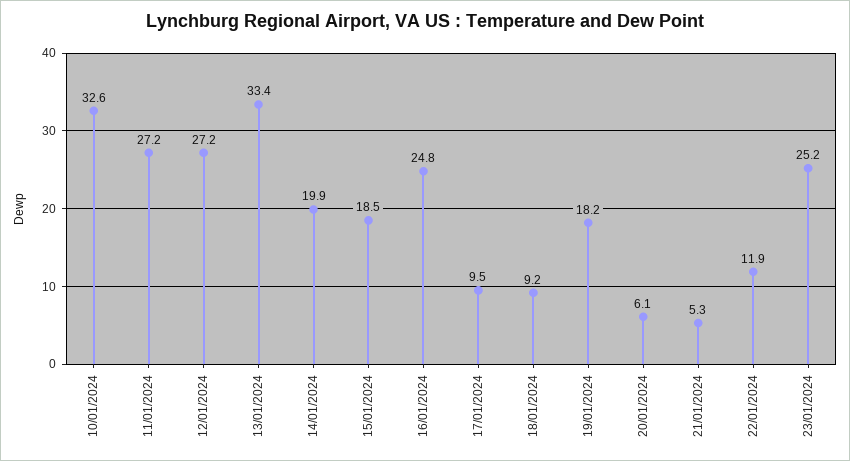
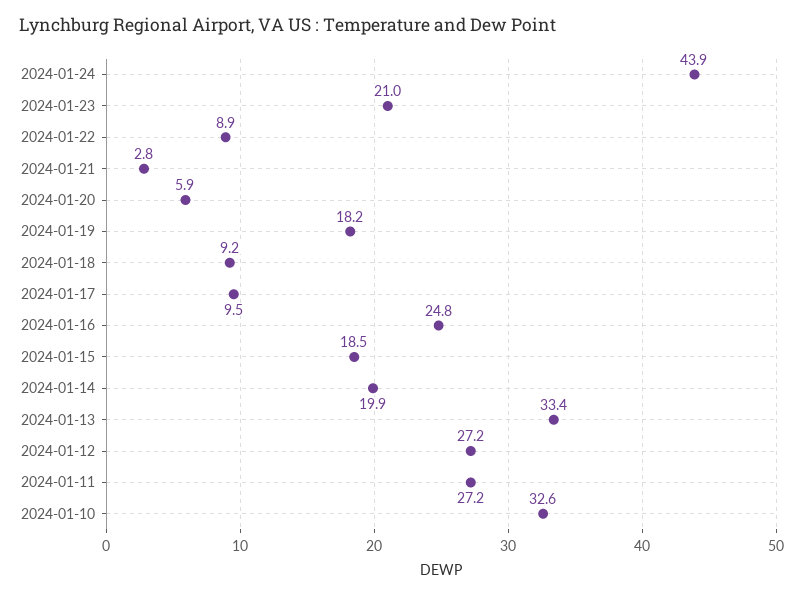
20/01/2024: 6.1 -> 5.9
21/01/2024: 5.3 -> 2.8
22/01/2024: 11.9 -> 8.9
23/01/2024: 25.2 -> 21
2024-01-24: none -> 43.9

